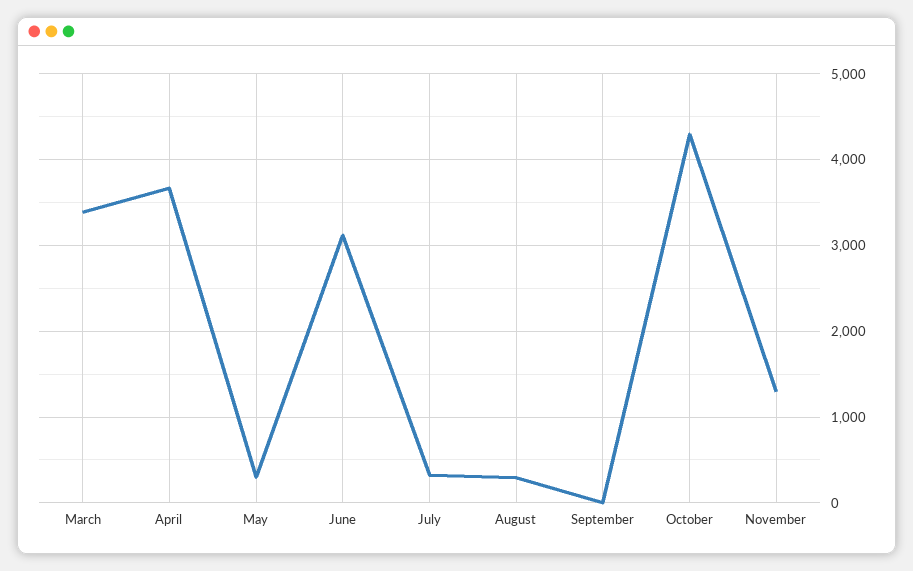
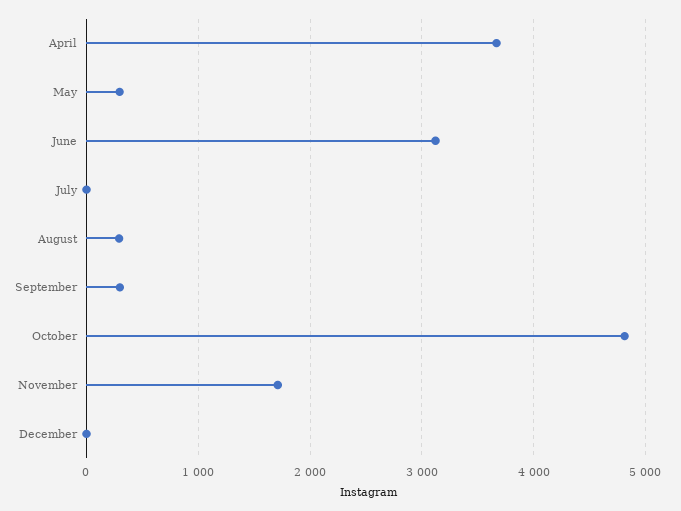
March: 3400 -> none
July: 300 -> 0
September: 0 -> 300
October: 4300 -> 4800
November: 1300 -> 1700
December: none -> 0

